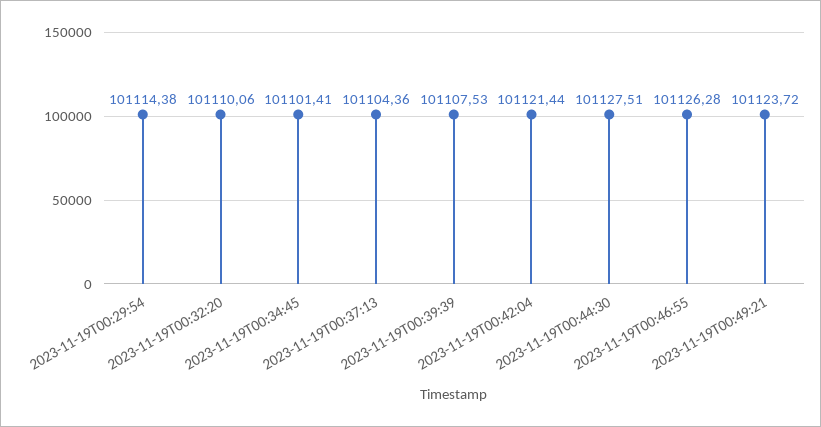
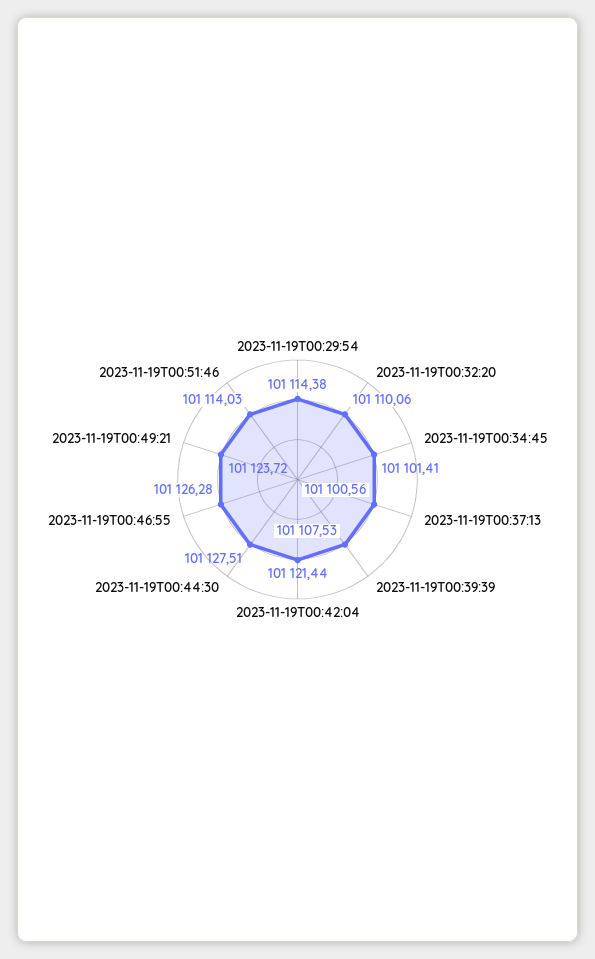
2023-11-19T00:37:13: 101104.36 -> 101100.56
2023-11-19T00:51:46: none -> 101114.03

